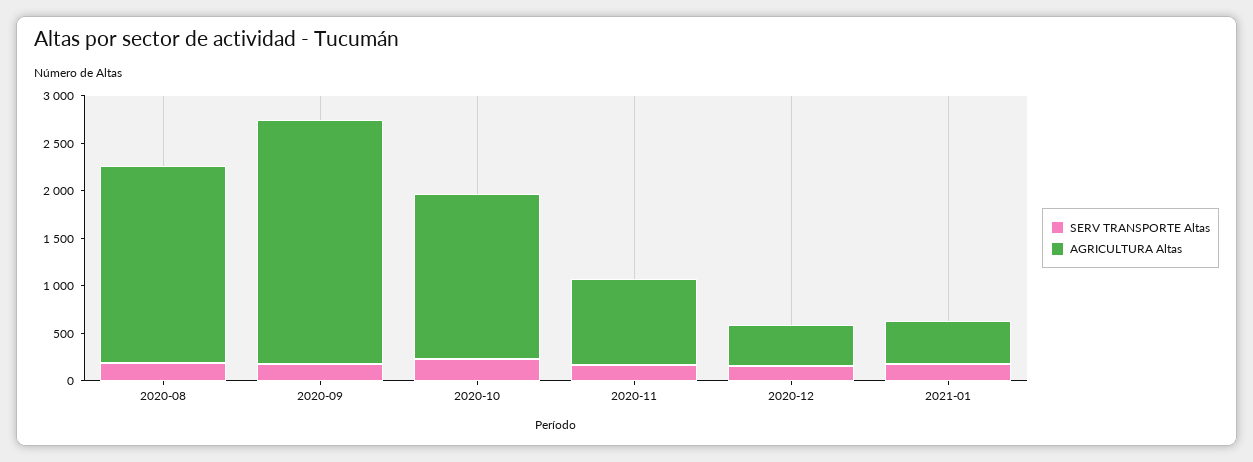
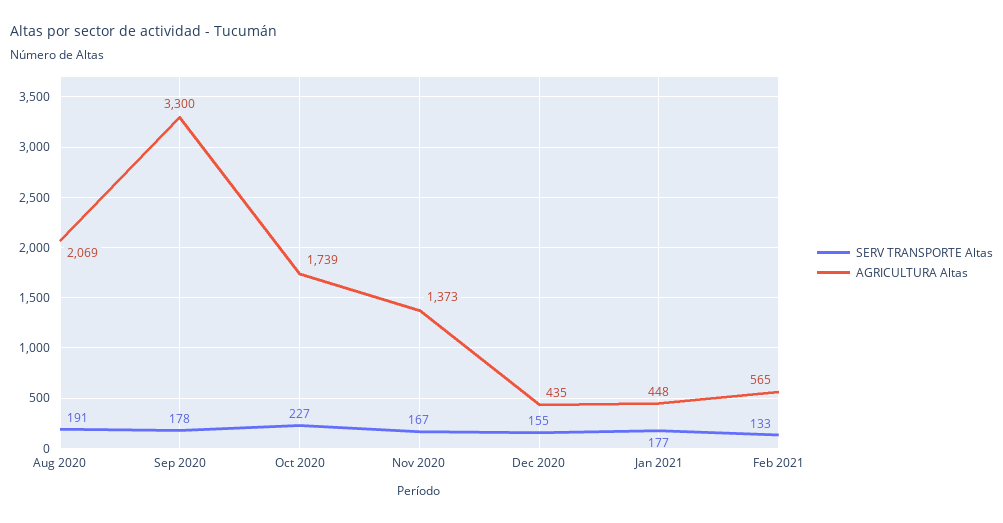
AGRICULTURA Altas, 2020-09: 2600 -> 3300
AGRICULTURA Altas, 2020-11: 900 -> 1373
SERV TRANSPORTE Altas, Feb 2021: none -> 133
AGRICULTURA Altas, Feb 2021: none -> 565

